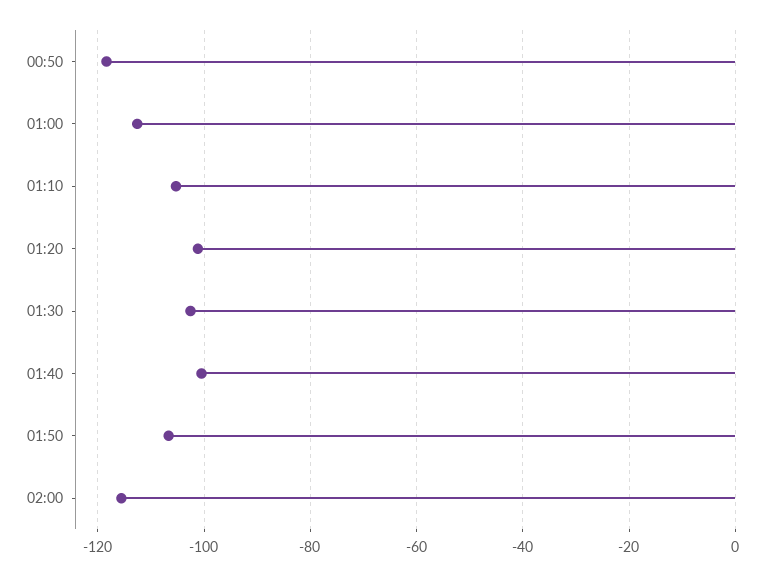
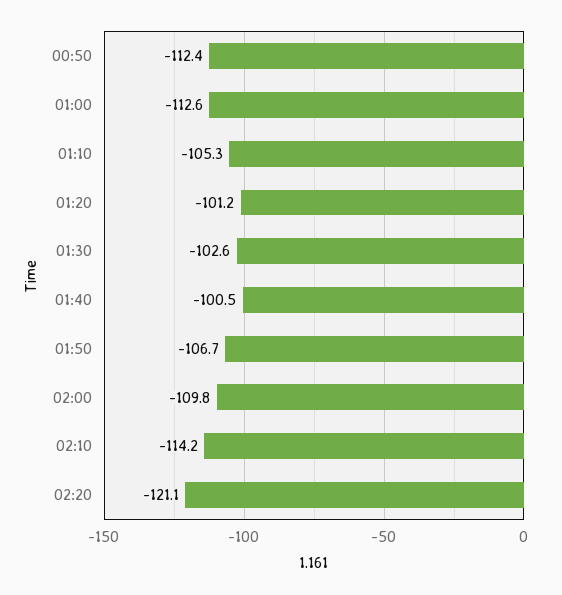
00:50: -118 -> -112.4
02:00: -116 -> -109.8
02:10: none -> -114.2
02:20: none -> -121.1

